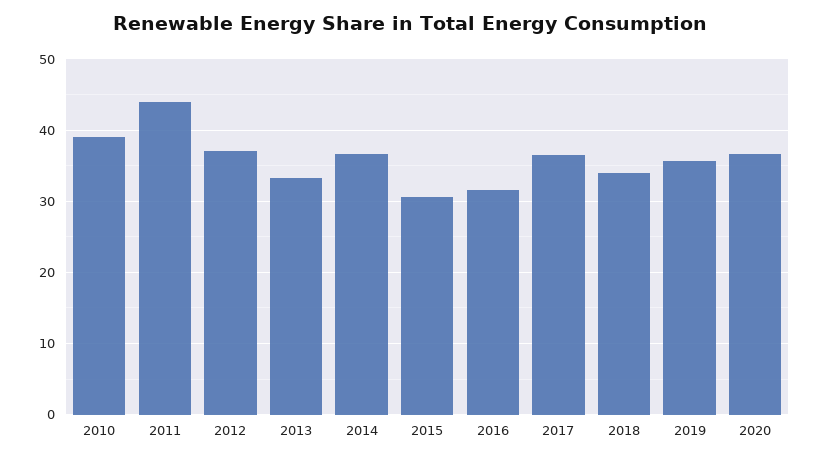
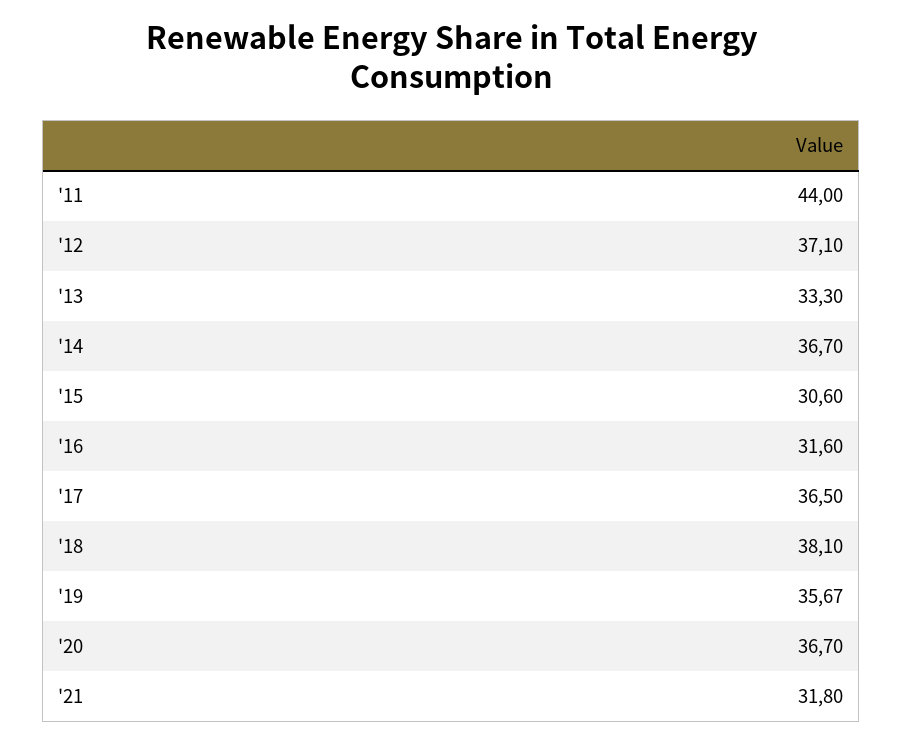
2010: 39 -> none
2018: 34 -> 38.1
'21: none -> 31.8

